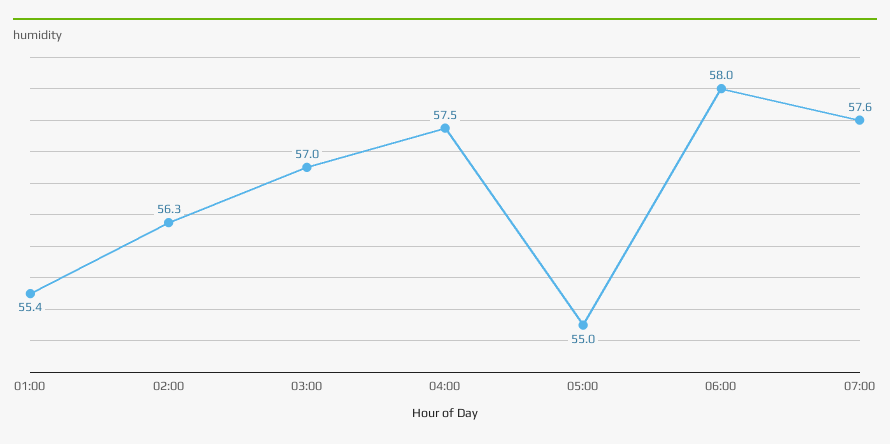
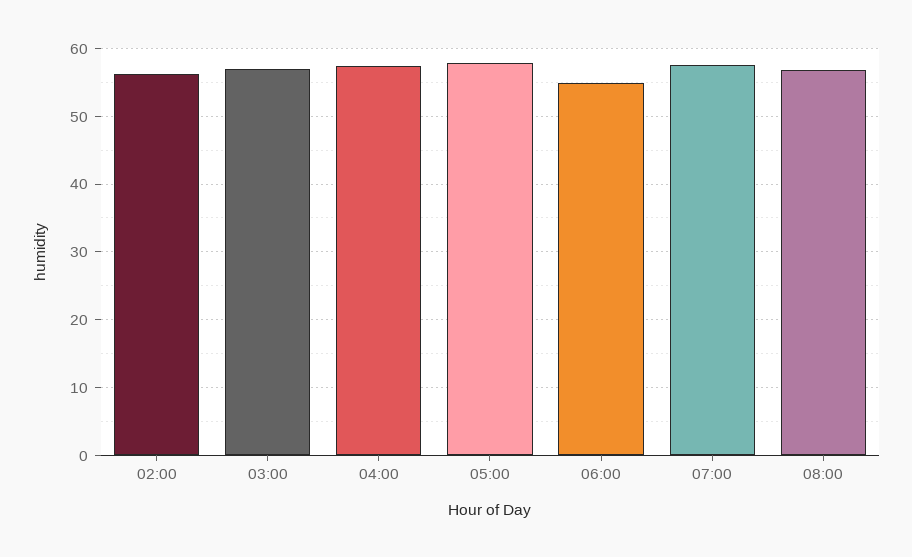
01:00: 55.4 -> none
05:00: 55 -> 58
06:00: 58 -> 55
08:00: none -> 57

